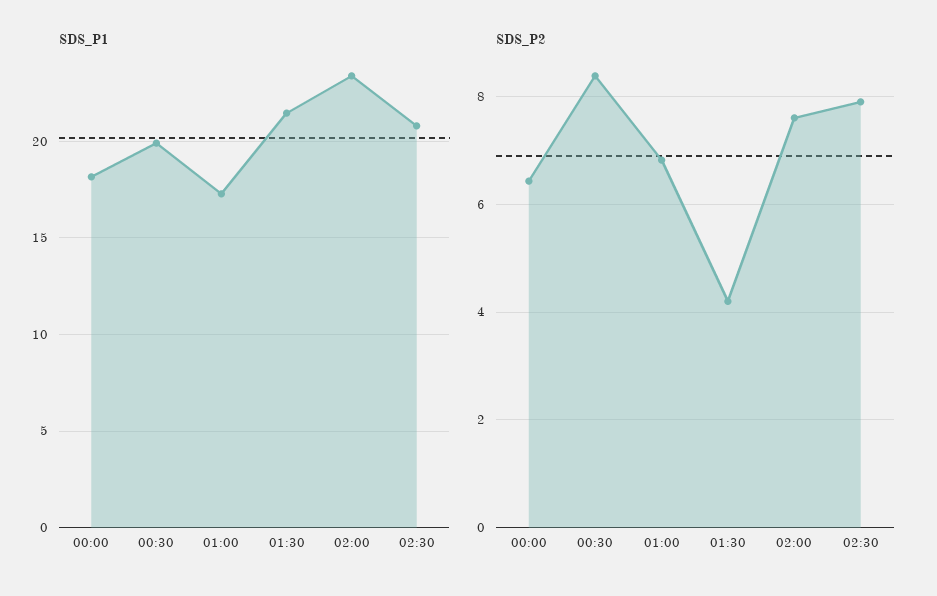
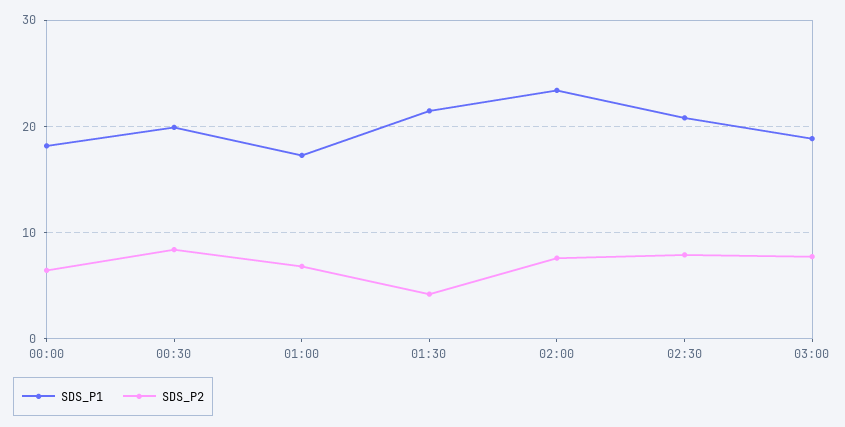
SDS_P1, 03:00: none -> 19
SDS_P2, 03:00: none -> 8

